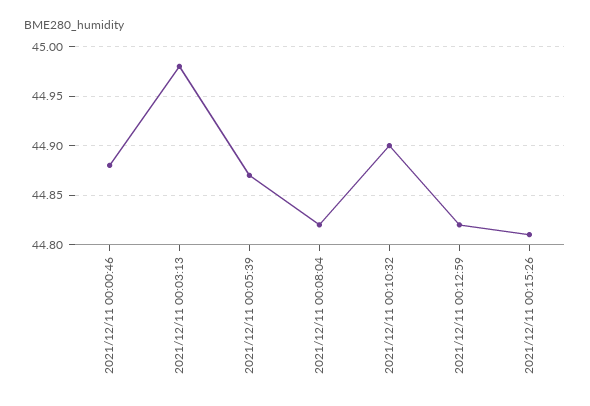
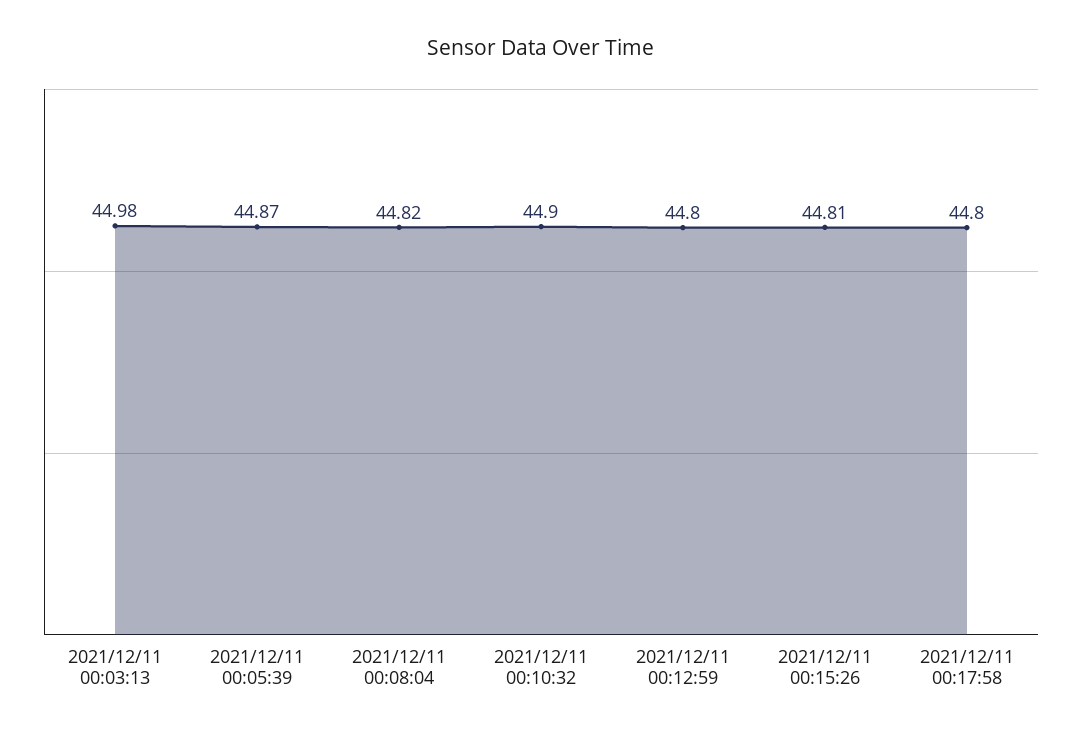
2021/12/11 00:00:46: 44.88 -> none
2021/12/11 00:12:59: 44.82 -> 44.8
2021/12/11 00:17:58: none -> 44.8

